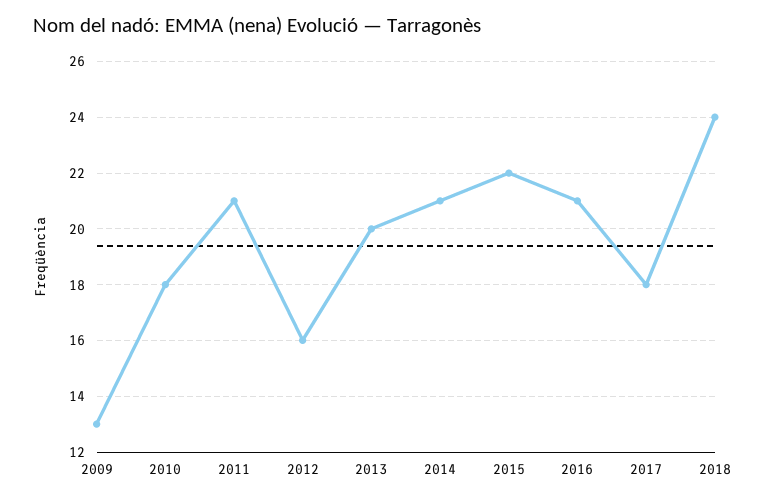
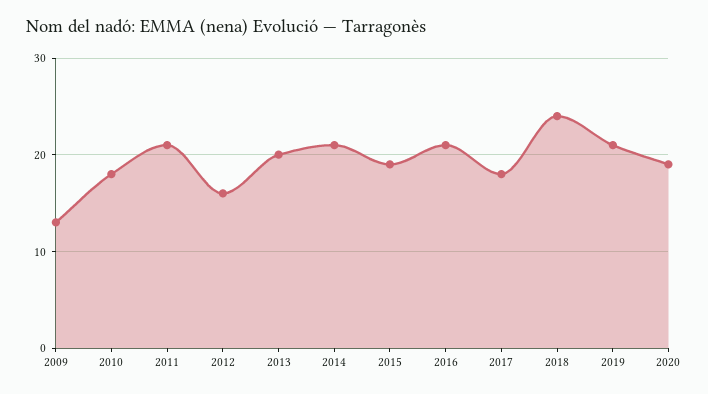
2015: 22 -> 19
2019: none -> 21
2020: none -> 19

